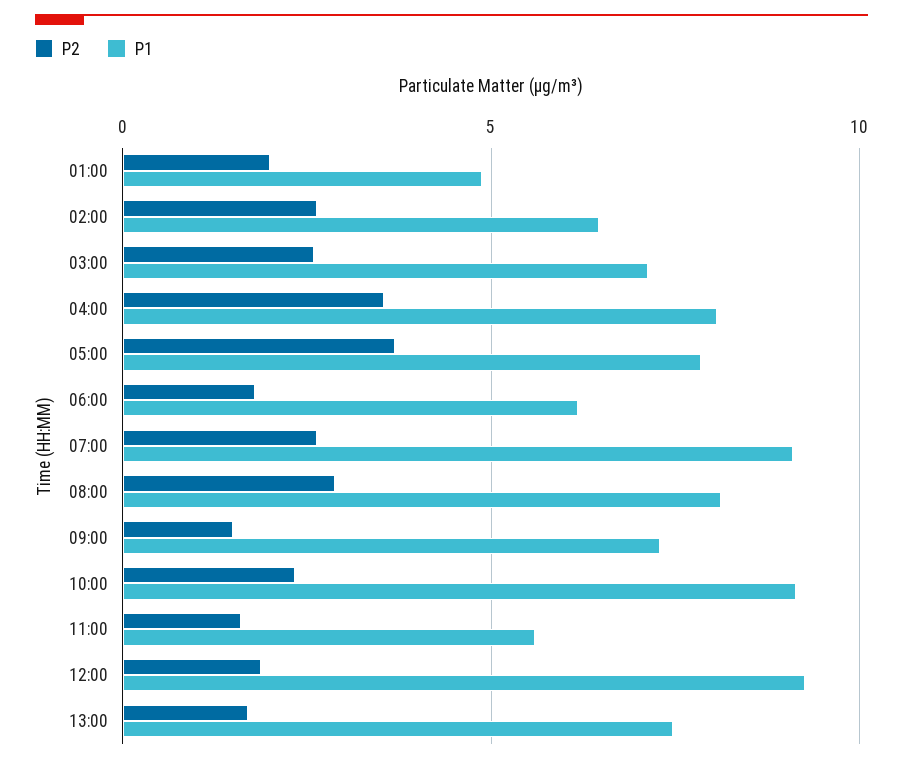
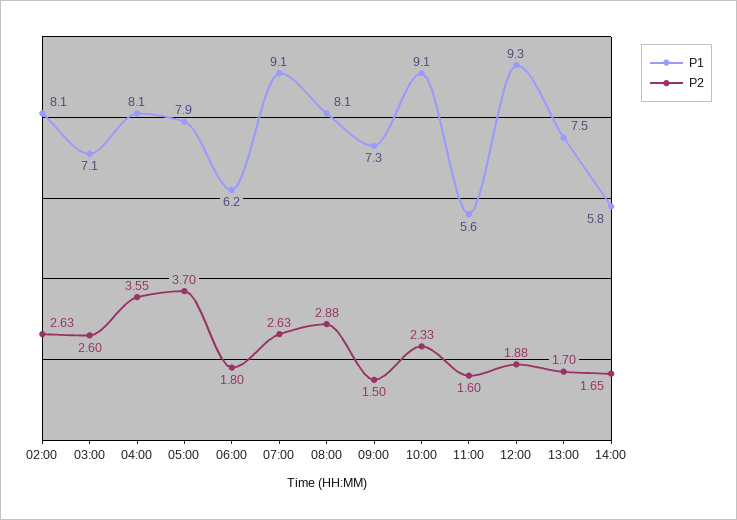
P2, 01:00: 2 -> none
P1, 01:00: 5 -> none
P1, 02:00: 6.5 -> 8.1
P1, 14:00: none -> 5.8
P2, 14:00: none -> 1.65

